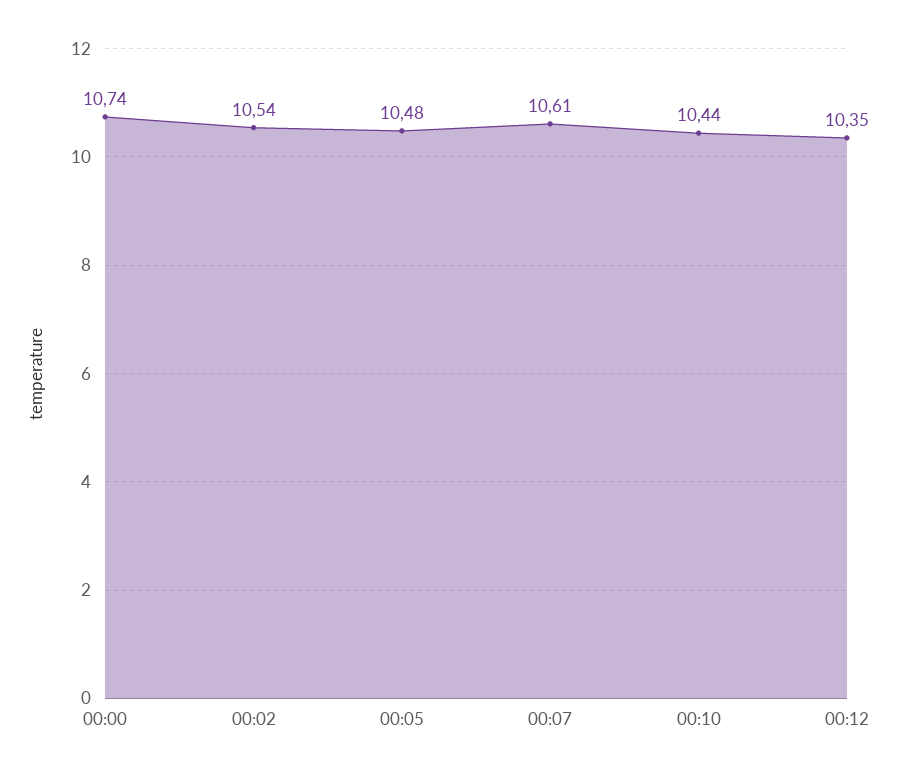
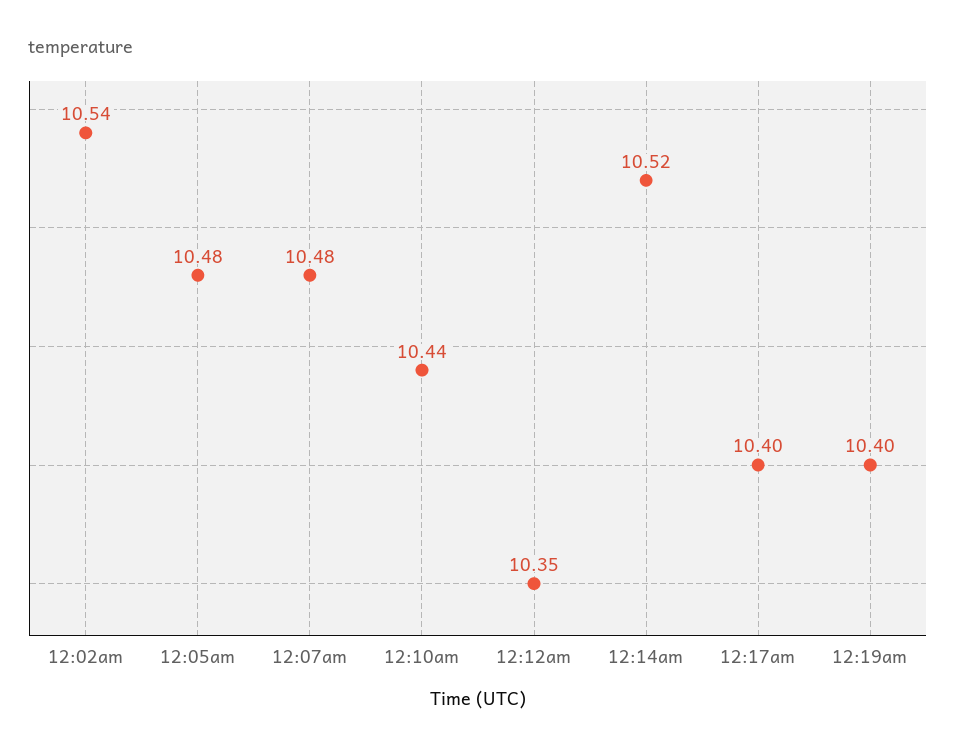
00:00: 10.74 -> none
00:07: 10.61 -> 10.48
12:14am: none -> 10.52
12:17am: none -> 10.4
12:19am: none -> 10.4

